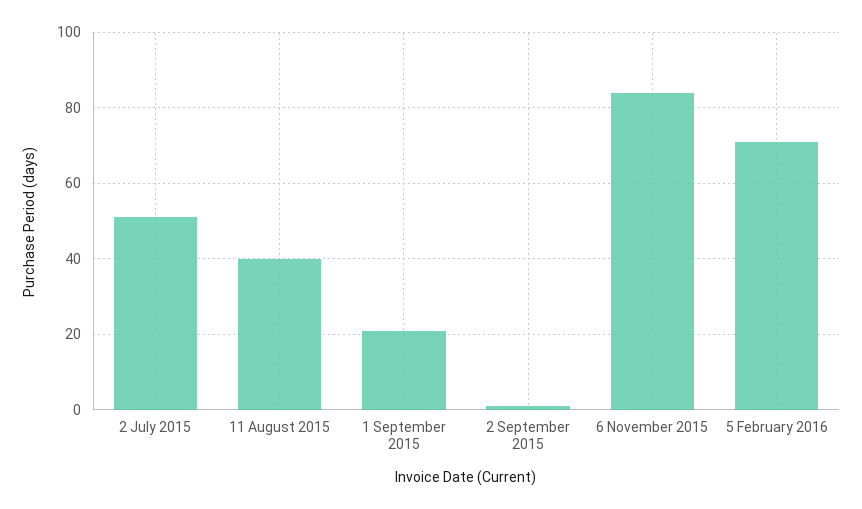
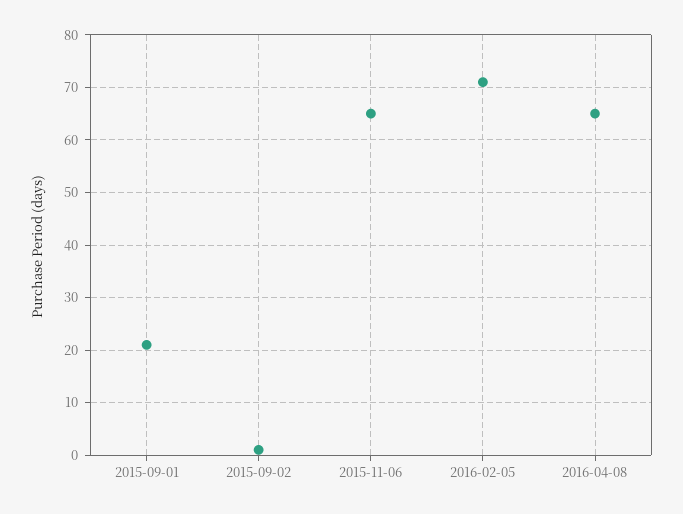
2 July 2015: 50 -> none
11 August 2015: 40 -> none
6 November 2015: 85 -> 65
2016-04-08: none -> 65

